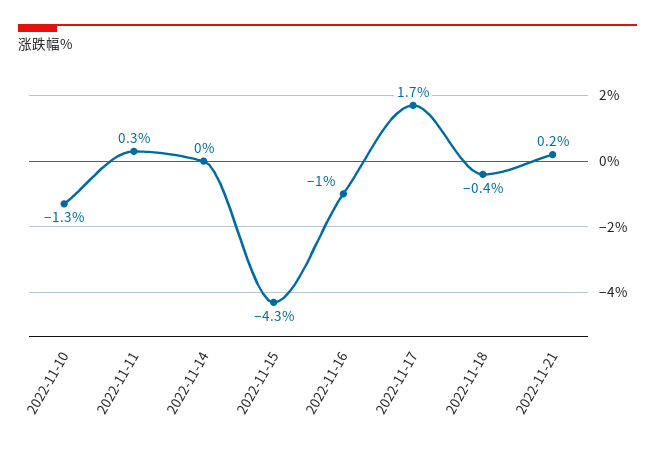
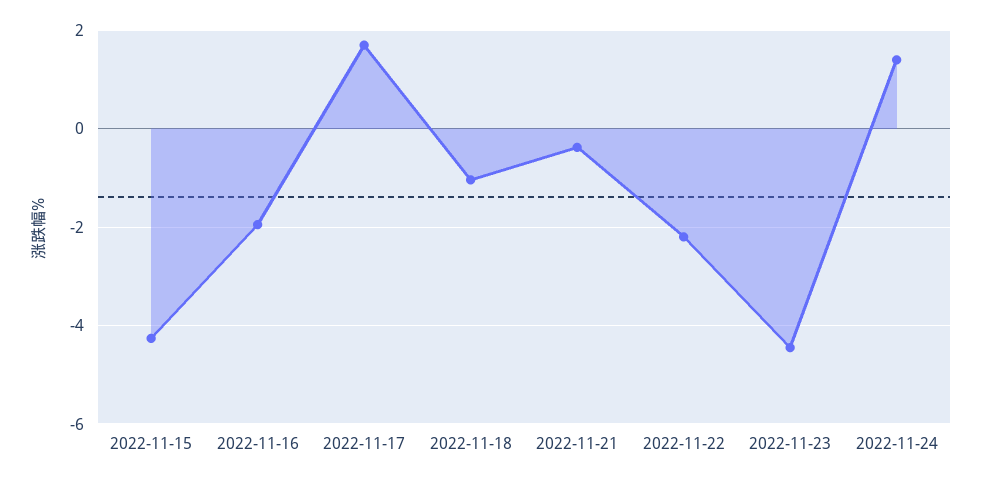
2022-11-10: -1.3 -> none
2022-11-11: 0.3 -> none
2022-11-14: 0 -> none
2022-11-16: -1 -> -2
2022-11-18: -0.4 -> -1
2022-11-21: 0.2 -> -0.4
2022-11-22: none -> -2.2
2022-11-23: none -> -4.4
2022-11-24: none -> 1.4

